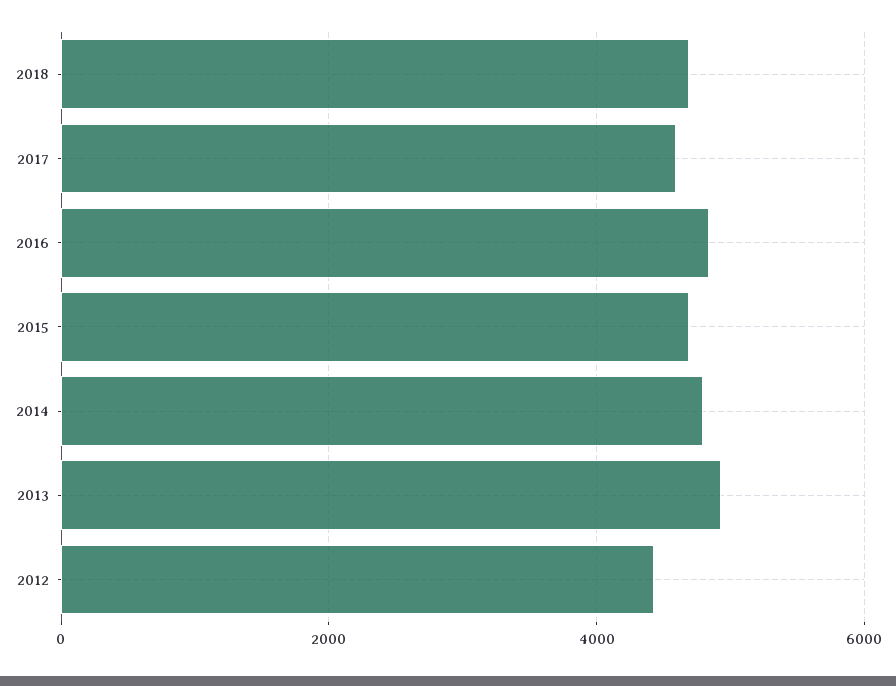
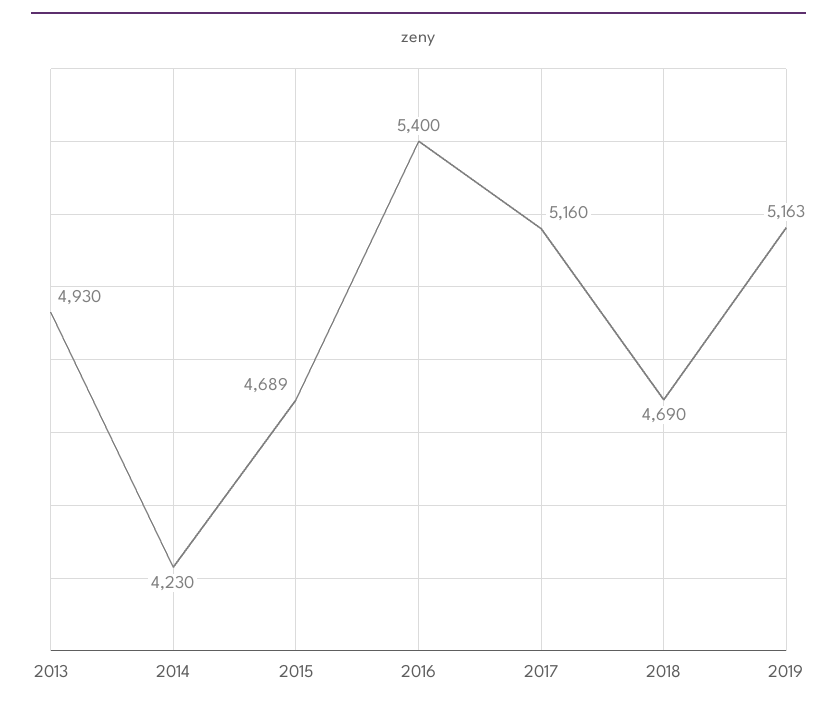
2017: 4600 -> 5160
2016: 4800 -> 5400
2014: 4800 -> 4230
2012: 4400 -> none
2019: none -> 5163

